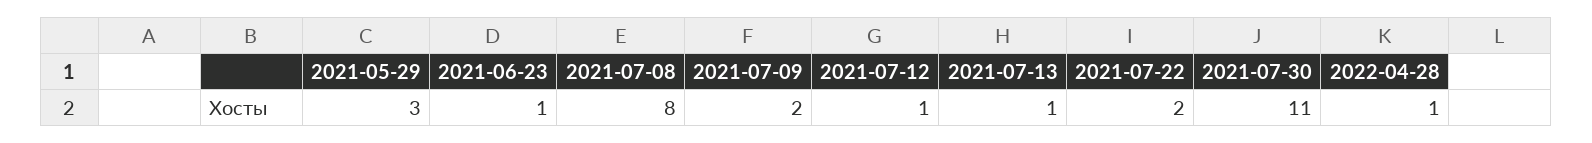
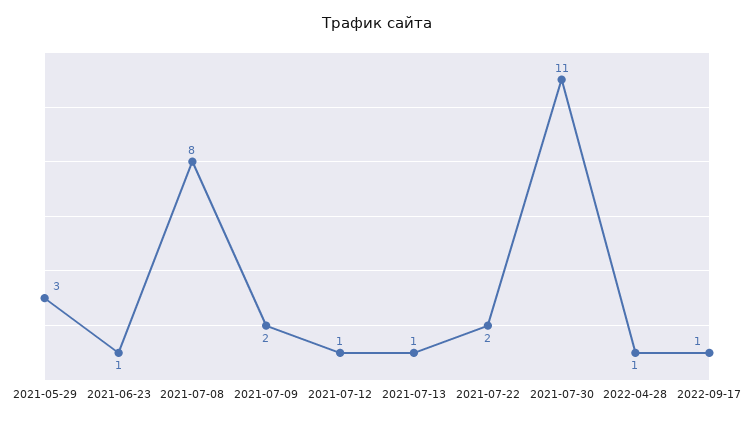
2022-09-17: none -> 1

